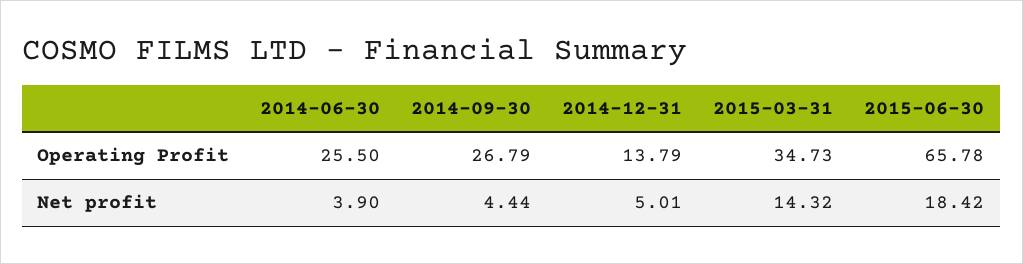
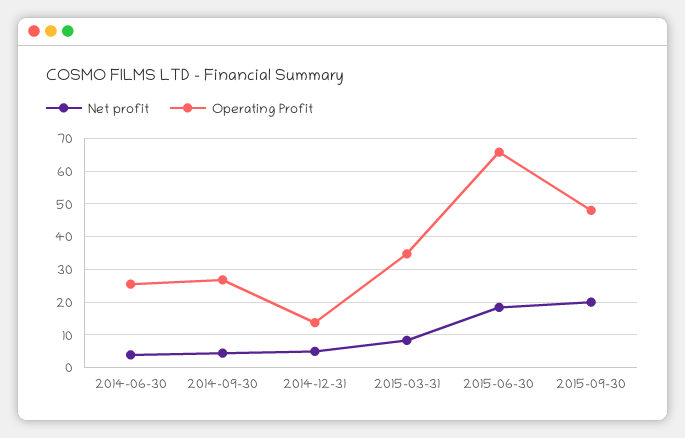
Net profit, 2015-03-31: 14.32 -> 8
Net profit, 2015-09-30: none -> 20
Operating Profit, 2015-09-30: none -> 48

